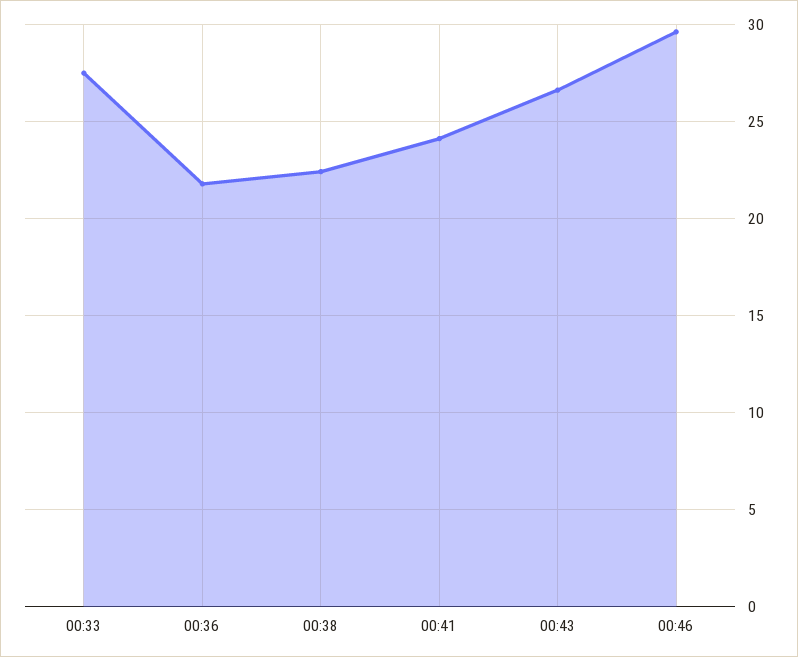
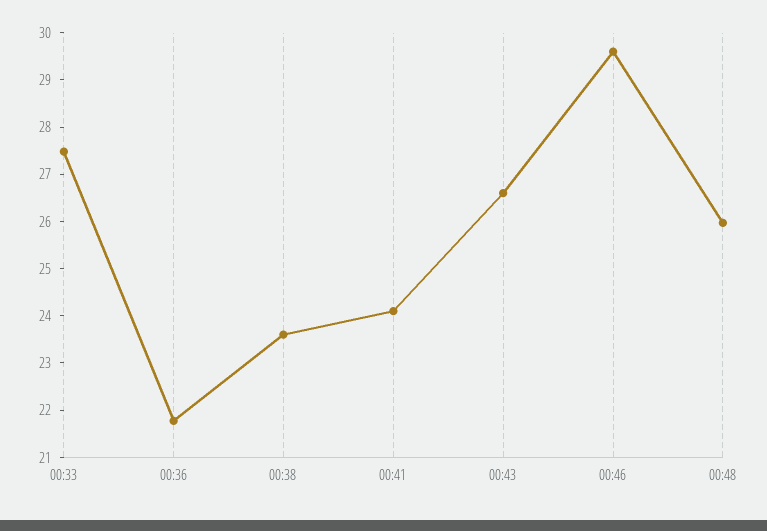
00:38: 22.5 -> 23.6
00:48: none -> 26

